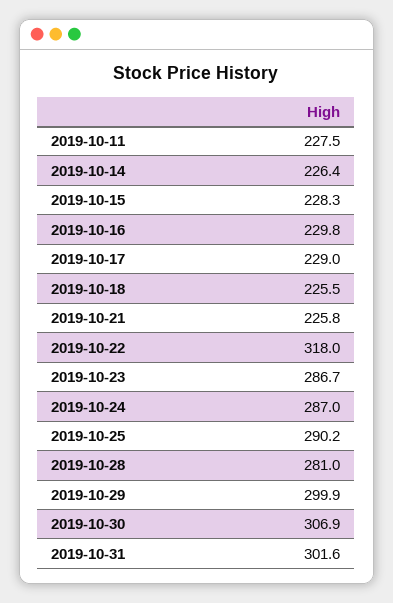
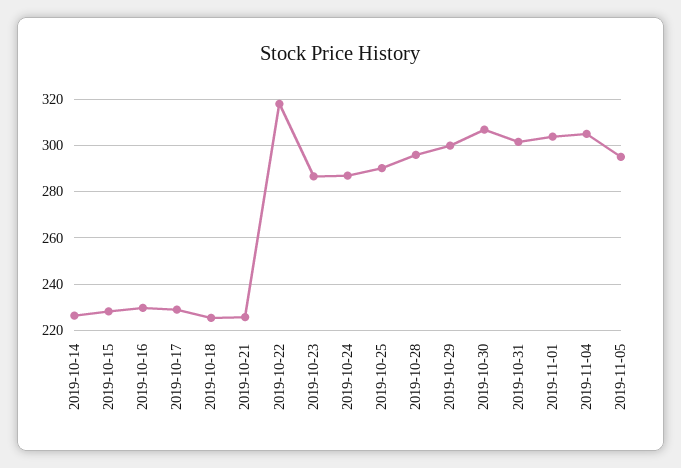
2019-10-11: 227.5 -> none
2019-10-28: 281 -> 295
2019-11-01: none -> 305
2019-11-04: none -> 305
2019-11-05: none -> 295

